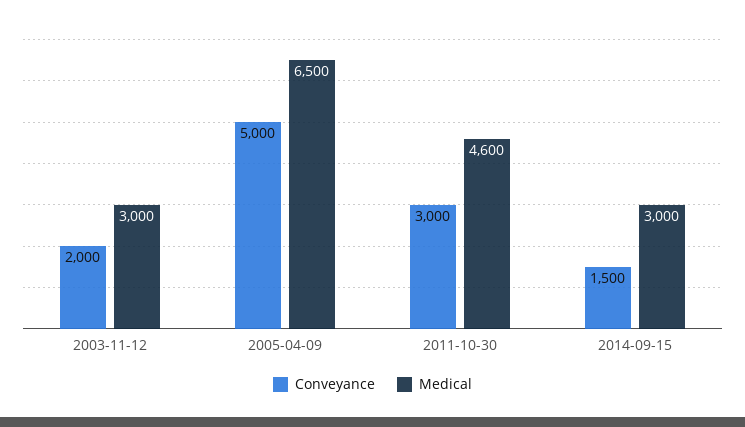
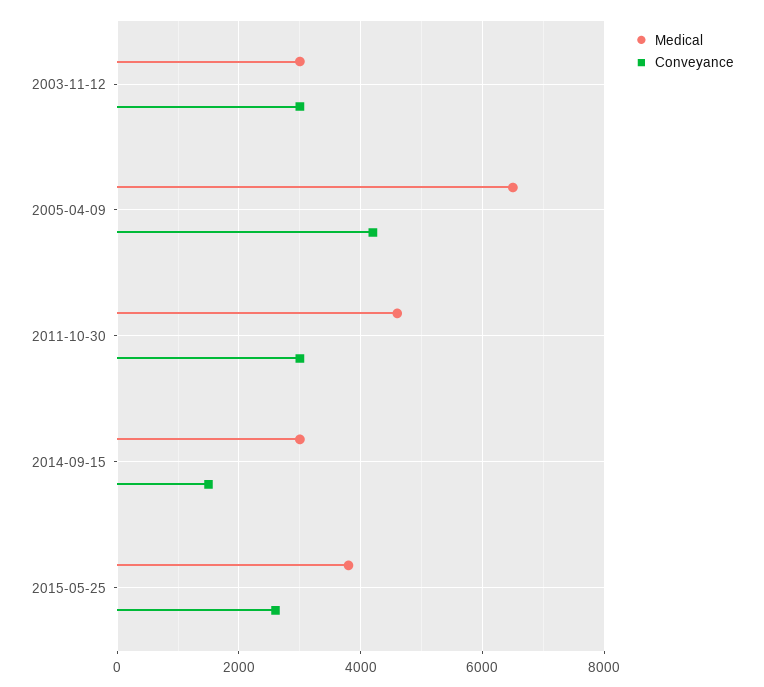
Conveyance, 2003-11-12: 2000 -> 3000
Conveyance, 2005-04-09: 5000 -> 4200
Medical, 2015-05-25: none -> 3800
Conveyance, 2015-05-25: none -> 2600

